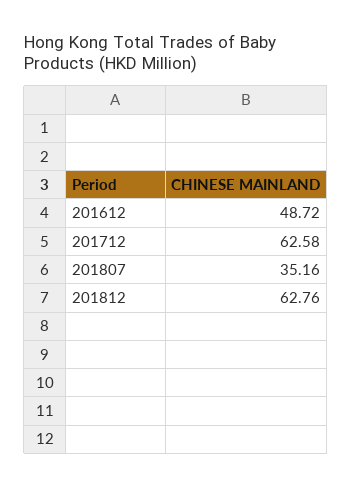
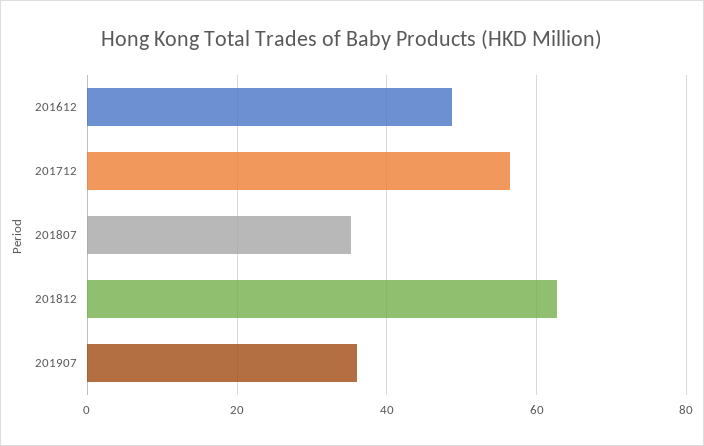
201712: 62.58 -> 56
201907: none -> 36

